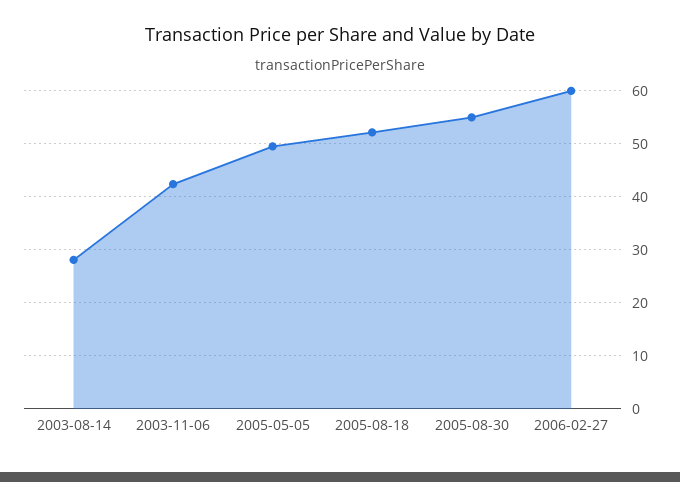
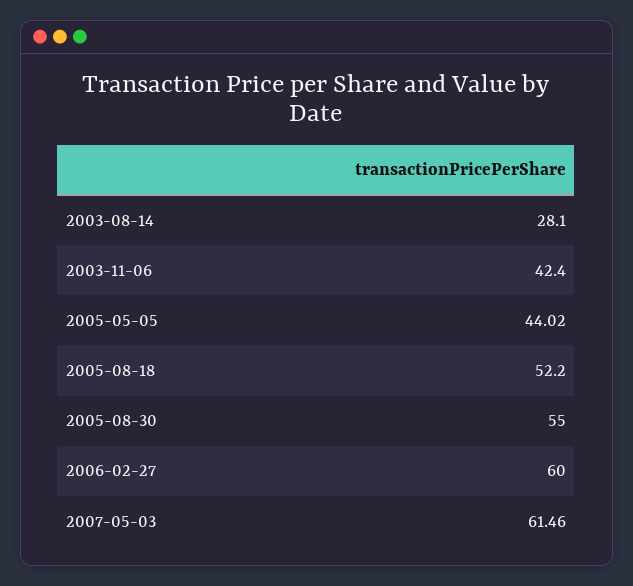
2005-05-05: 50 -> 44.02
2007-05-03: none -> 61.46

